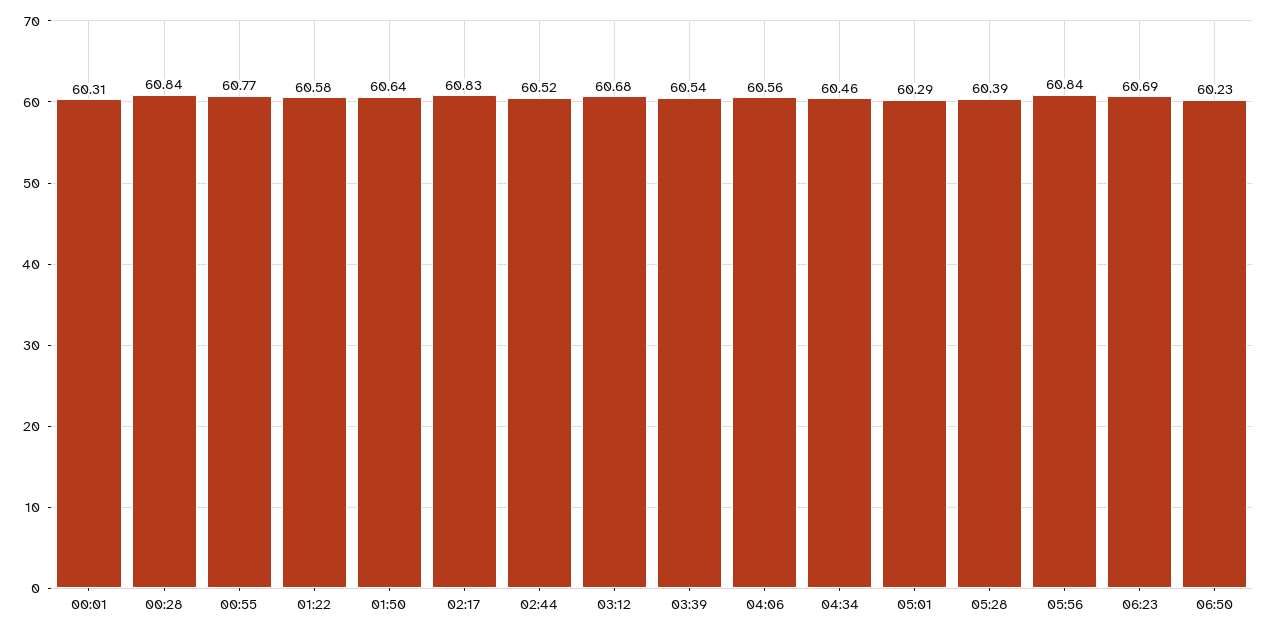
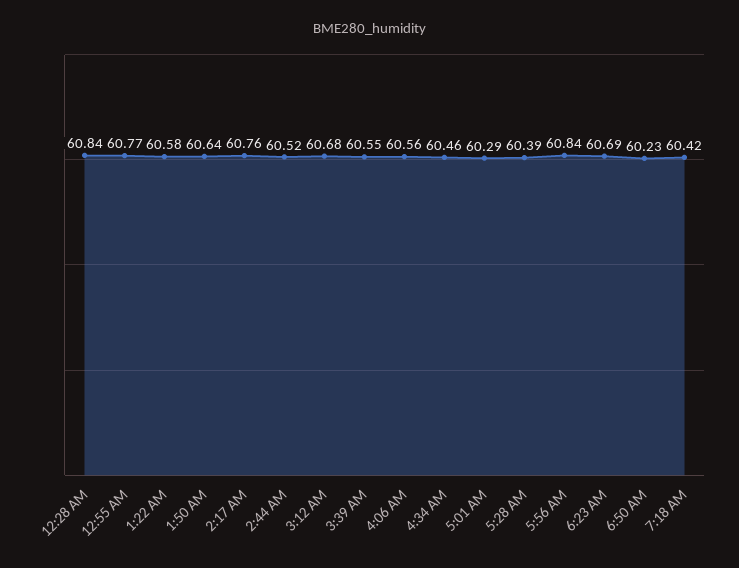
00:01: 60.31 -> none
02:17: 60.83 -> 60.76
03:39: 60.54 -> 60.55
7:18 AM: none -> 60.42

